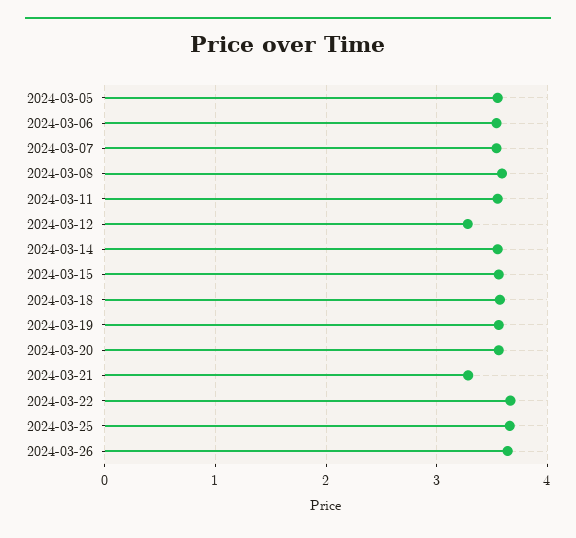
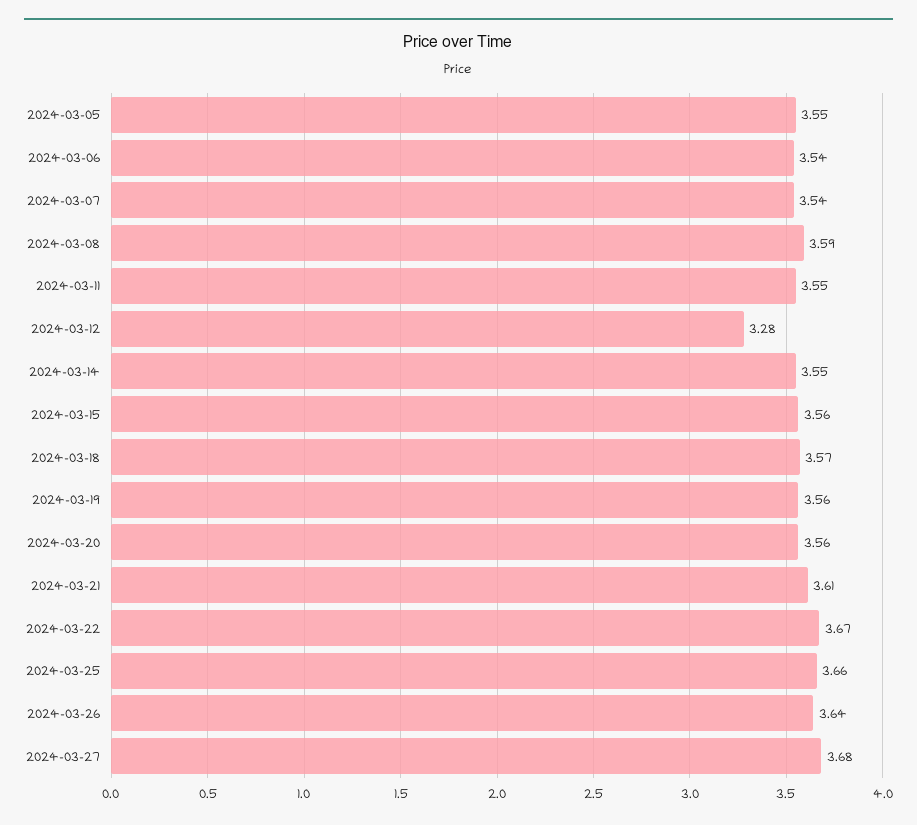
2024-03-21: 3.3 -> 3.61
2024-03-27: none -> 3.68

